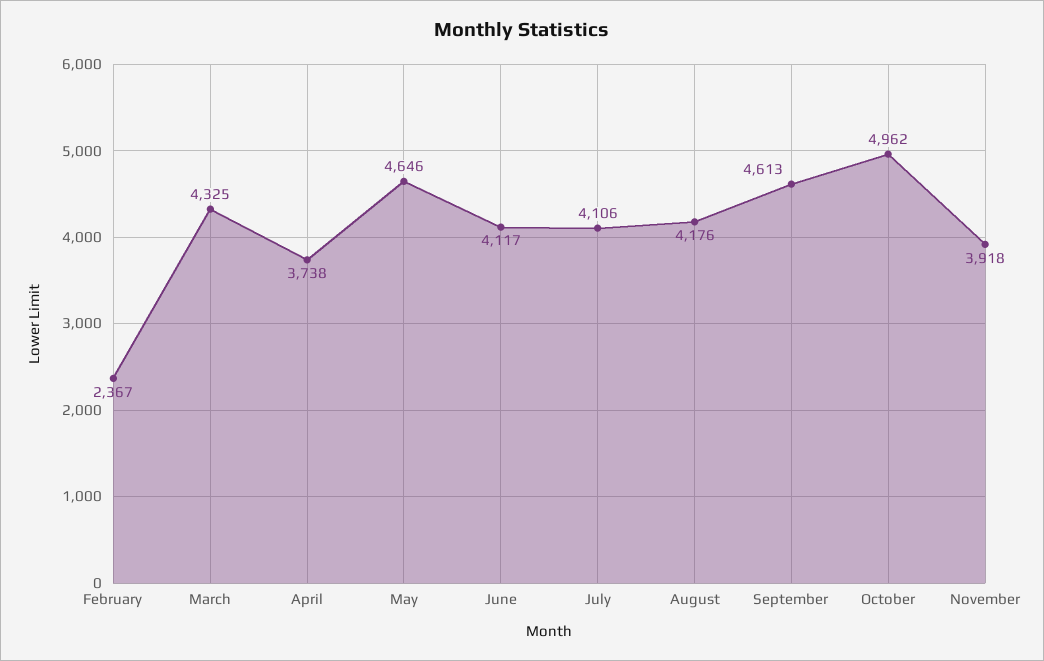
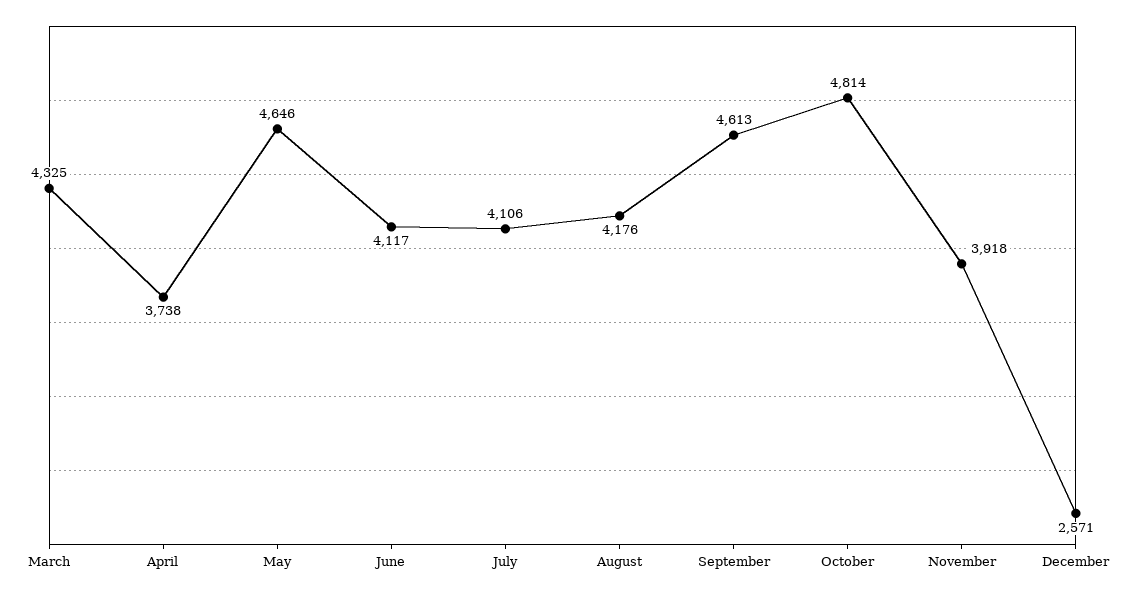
February: 2367 -> none
October: 4962 -> 4814
December: none -> 2571

